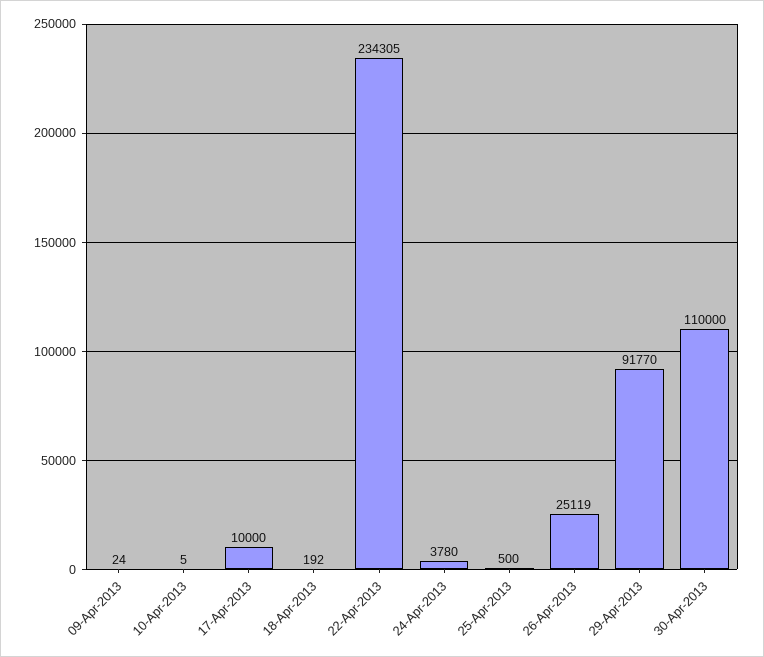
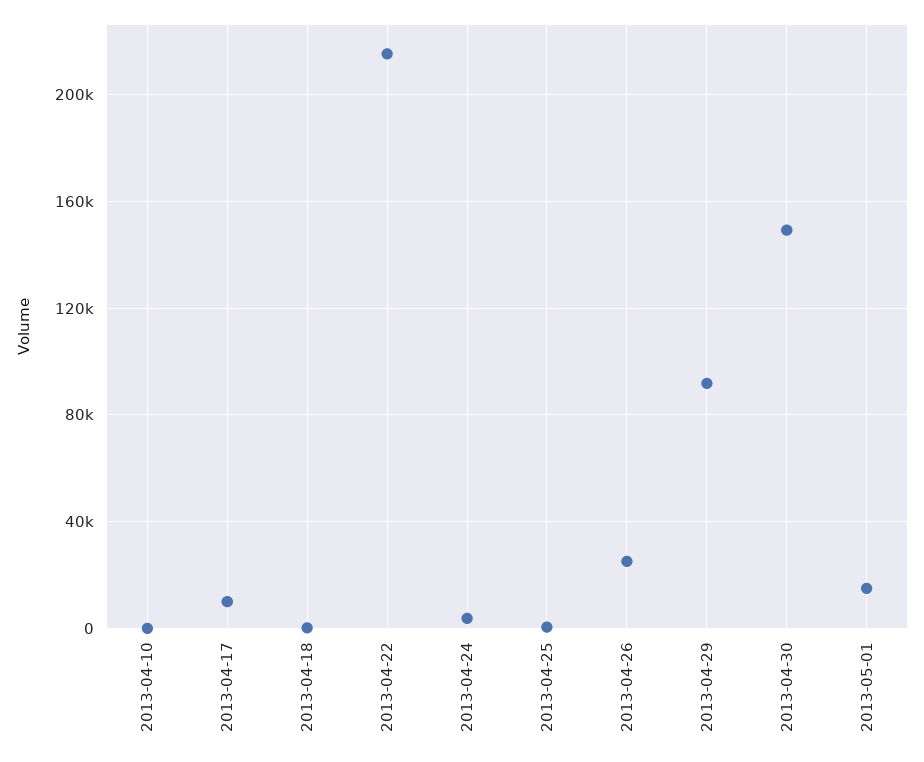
09-Apr-2013: 24 -> none
22-Apr-2013: 234305 -> 215000
30-Apr-2013: 110000 -> 150000
2013-05-01: none -> 15000

